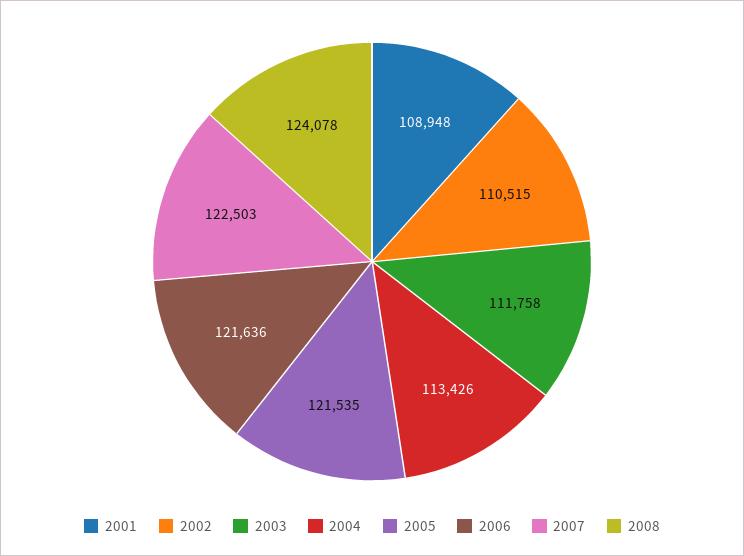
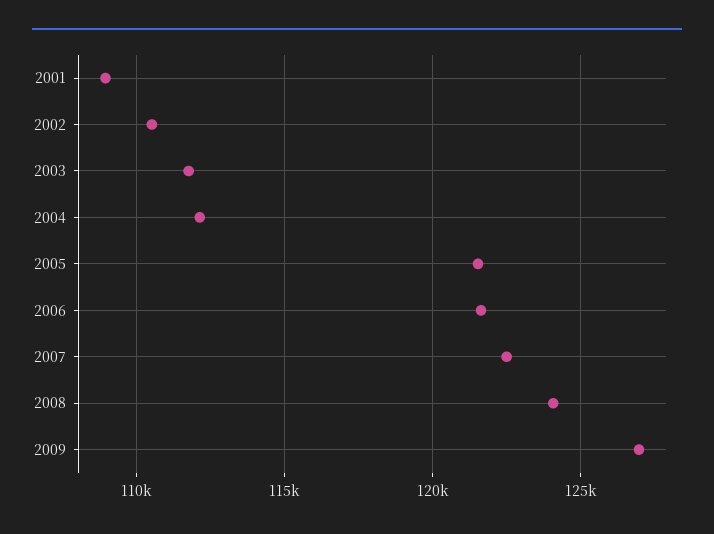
2004: 113426 -> 112000
2009: none -> 127000

